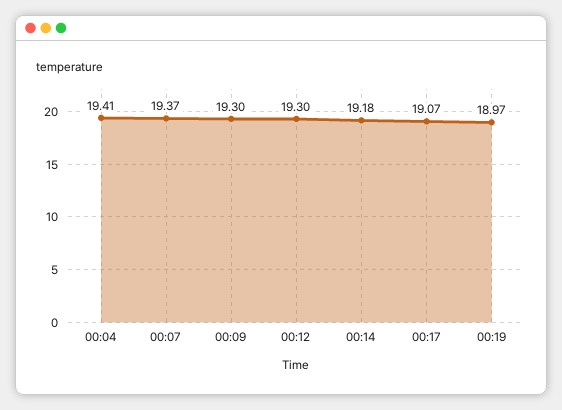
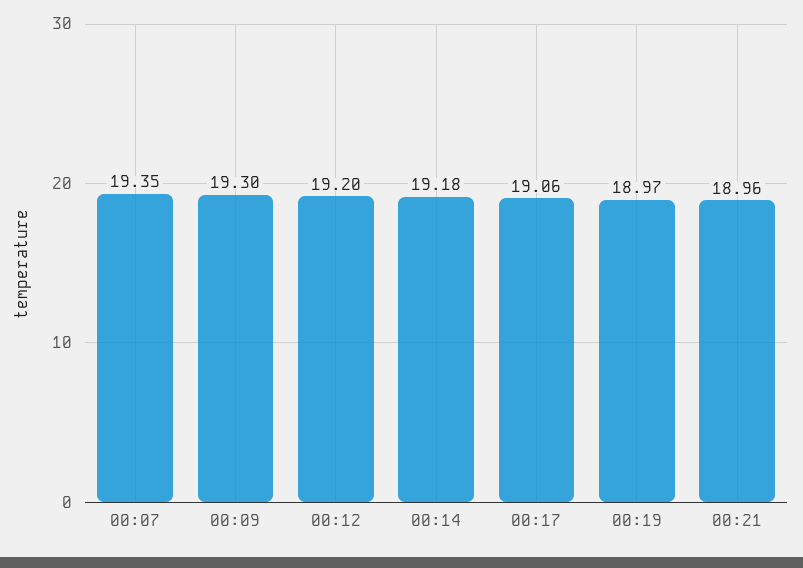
00:04: 19.41 -> none
00:07: 19.37 -> 19.35
00:12: 19.3 -> 19.2
00:17: 19.07 -> 19.06
00:21: none -> 18.96

